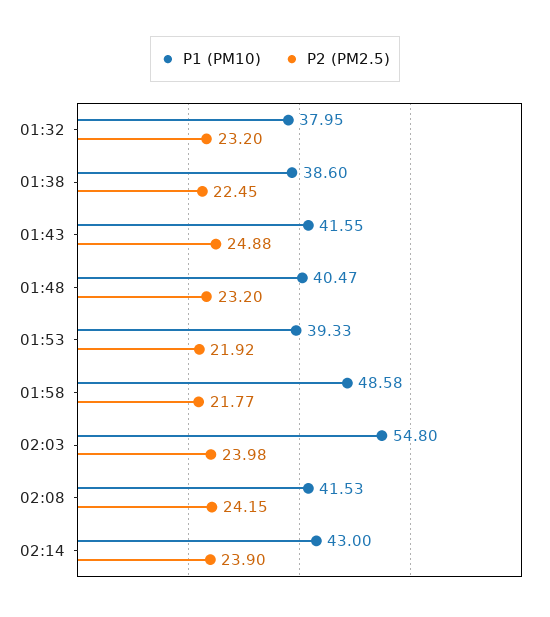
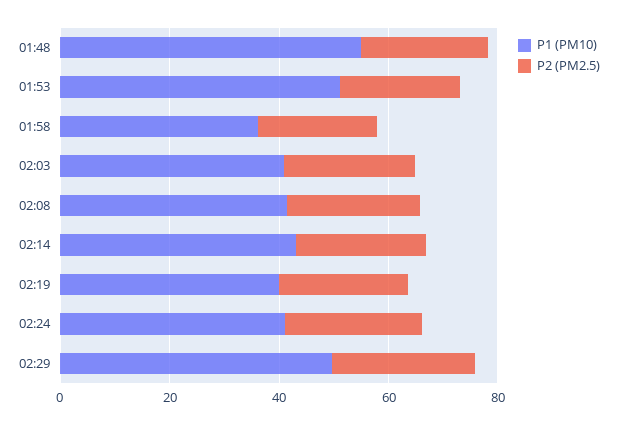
P1 (PM10), 01:32: 37.95 -> none
P2 (PM2.5), 01:32: 23.2 -> none
P1 (PM10), 01:38: 38.6 -> none
P2 (PM2.5), 01:38: 22.45 -> none
P1 (PM10), 01:43: 41.55 -> none
P2 (PM2.5), 01:43: 24.88 -> none
P1 (PM10), 01:48: 40.47 -> 55
P1 (PM10), 01:53: 39.33 -> 50
P1 (PM10), 01:58: 48.58 -> 35
P1 (PM10), 02:03: 54.8 -> 40
P1 (PM10), 02:19: none -> 40
P2 (PM2.5), 02:19: none -> 25
P1 (PM10), 02:24: none -> 40
P2 (PM2.5), 02:24: none -> 25
P1 (PM10), 02:29: none -> 50
P2 (PM2.5), 02:29: none -> 25

